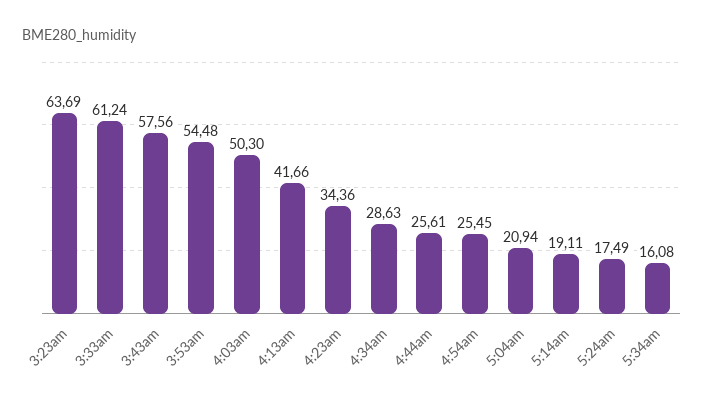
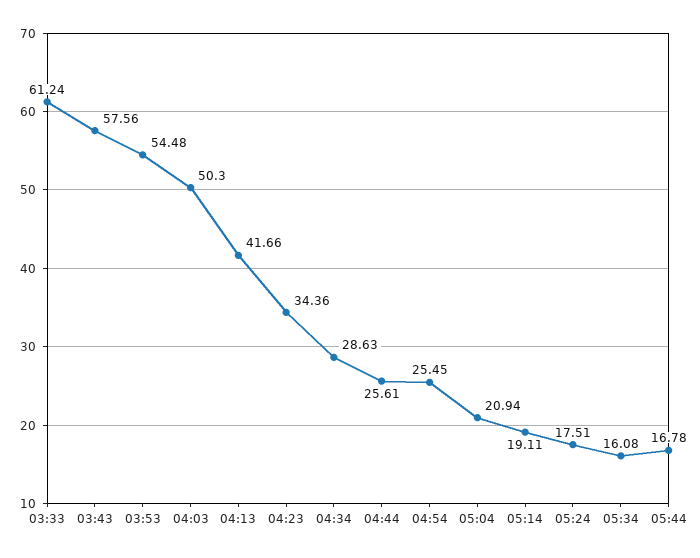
3:23am: 63.69 -> none
5:24am: 17.49 -> 17.51
05:44: none -> 16.78

